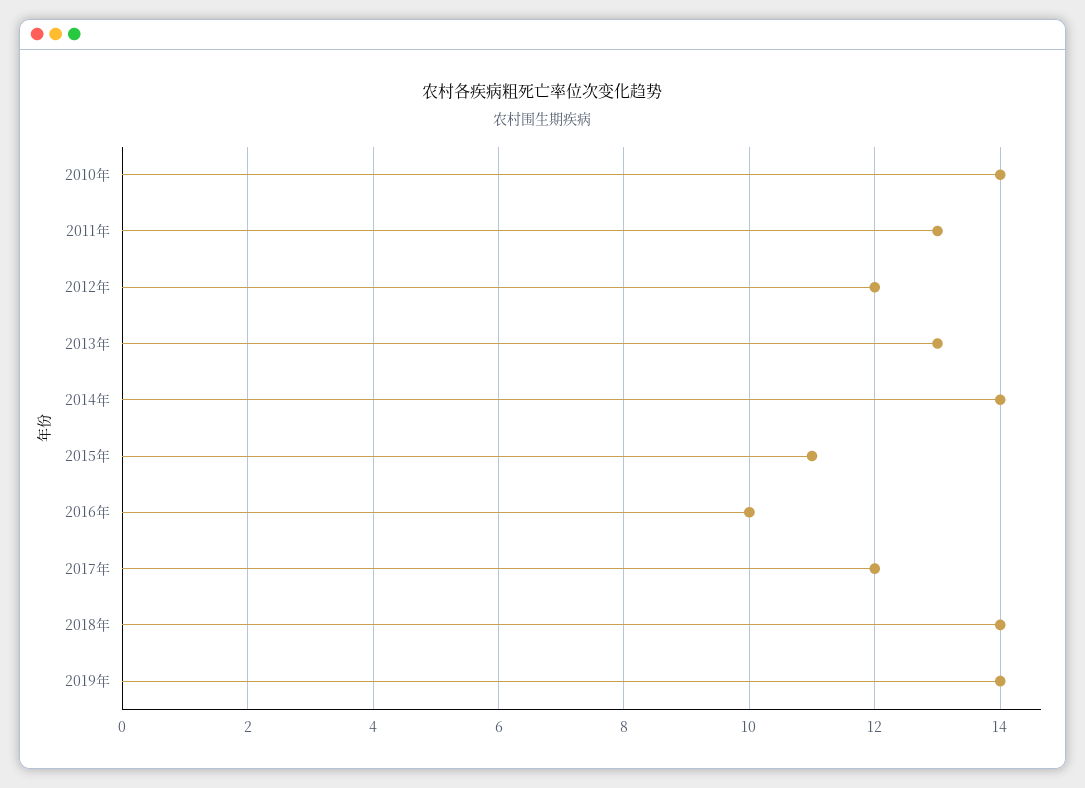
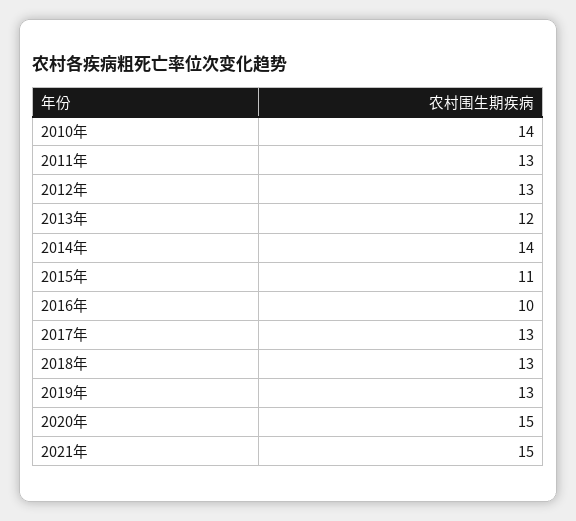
2012年: 12 -> 13
2013年: 13 -> 12
2017年: 12 -> 13
2018年: 14 -> 13
2019年: 14 -> 13
2020年: none -> 15
2021年: none -> 15

